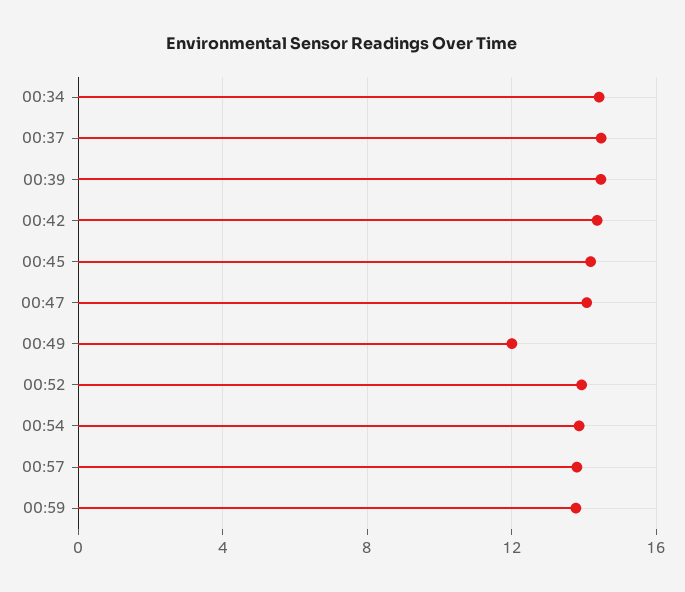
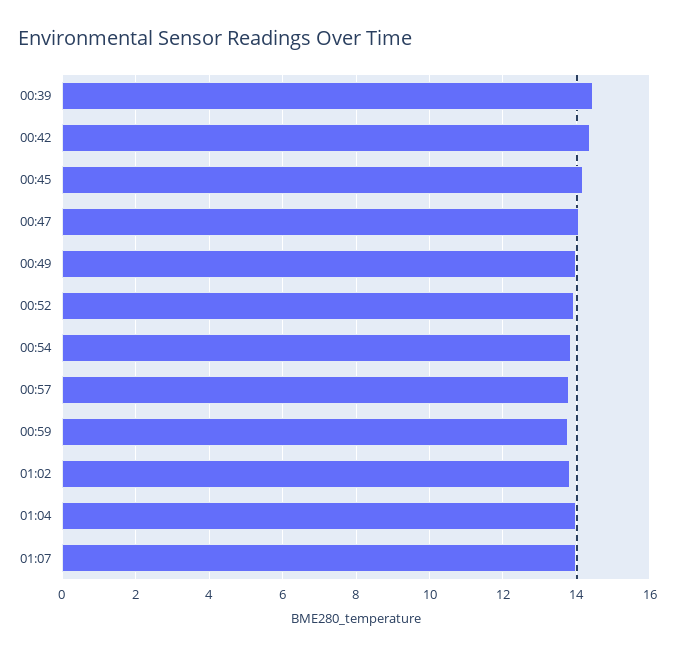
00:34: 14.5 -> none
00:37: 14.5 -> none
00:49: 12 -> 14
01:02: none -> 13.8
01:04: none -> 14
01:07: none -> 14

